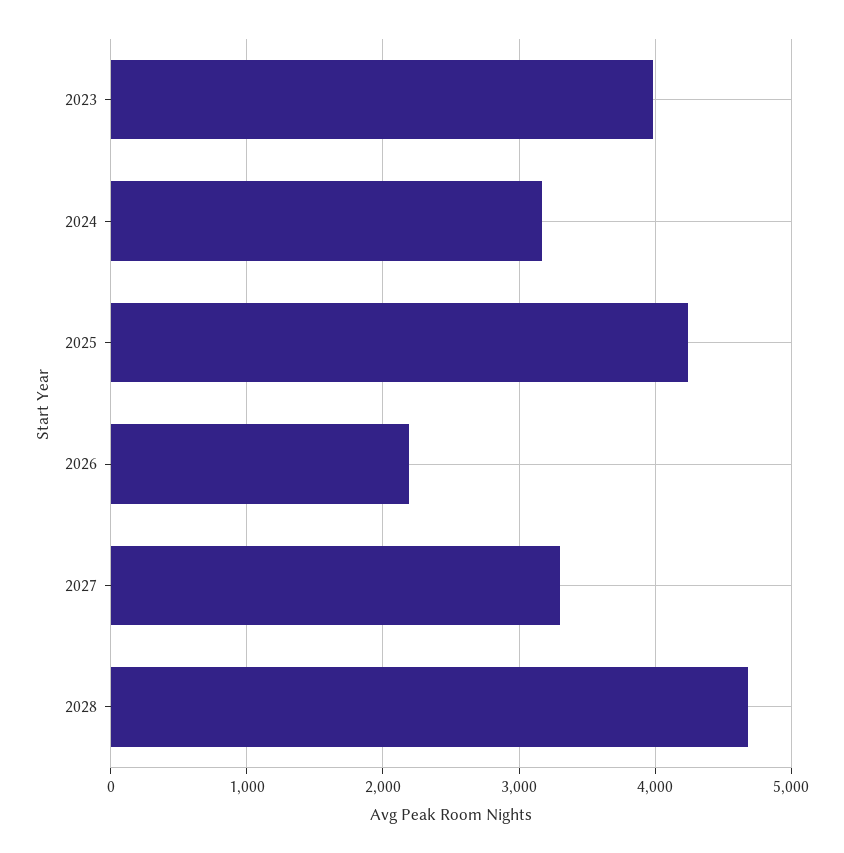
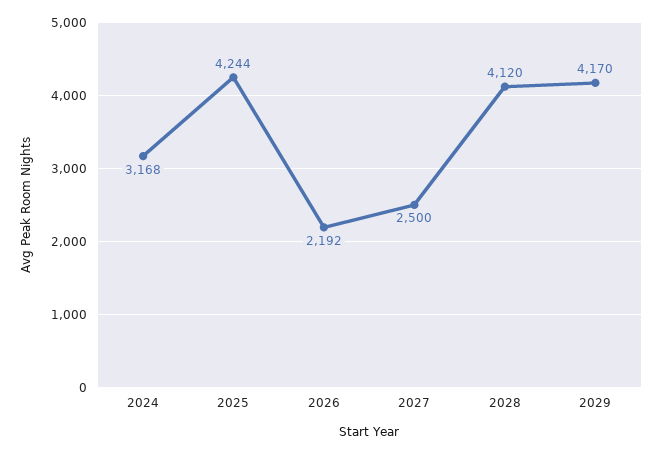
2023: 4000 -> none
2027: 3300 -> 2500
2028: 4700 -> 4120
2029: none -> 4170

